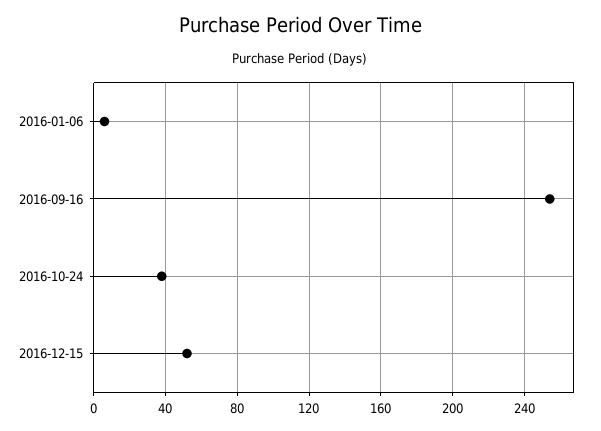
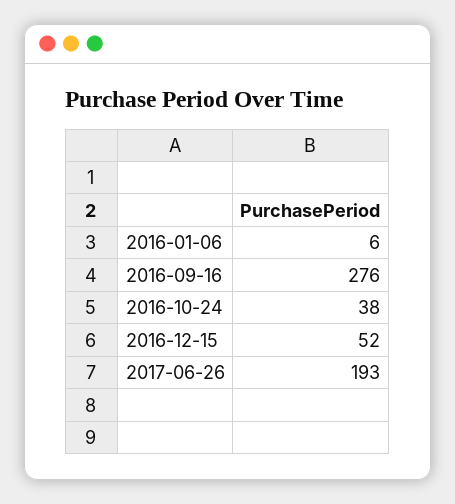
2016-09-16: 255 -> 276
2017-06-26: none -> 193

